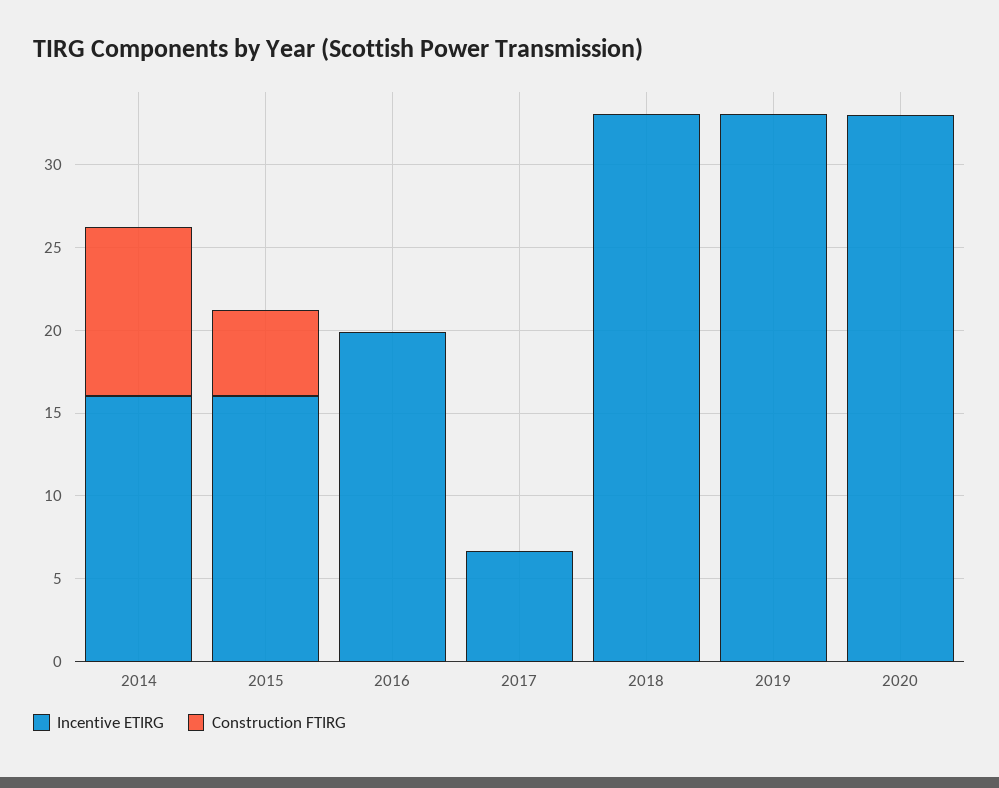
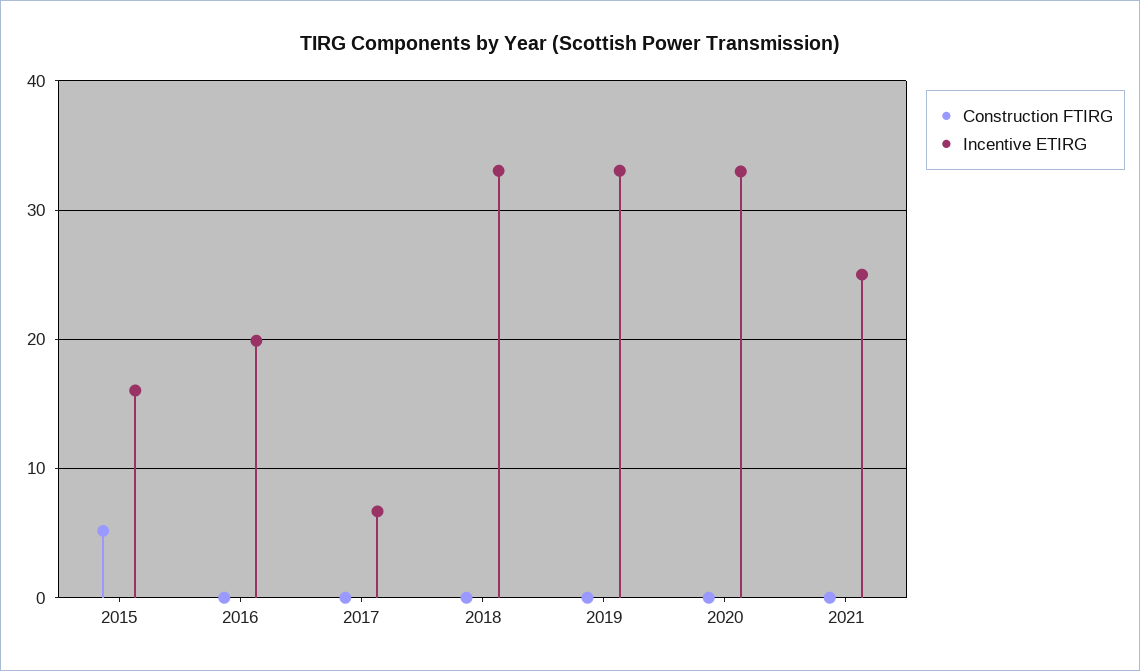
Incentive ETIRG, 2014: 16 -> none
Construction FTIRG, 2014: 10 -> none
Construction FTIRG, 2021: none -> 0
Incentive ETIRG, 2021: none -> 25

